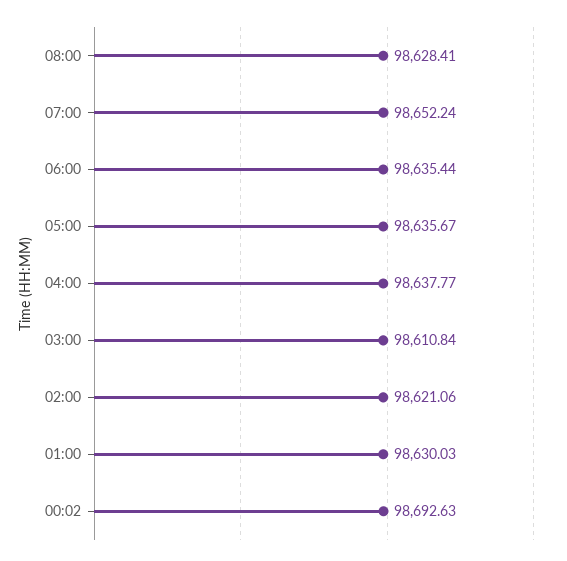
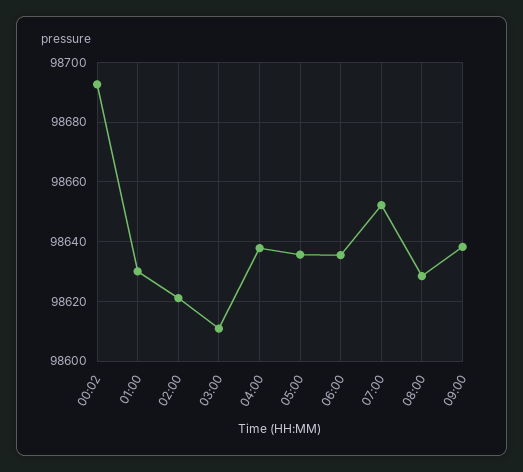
09:00: none -> 98637.5

